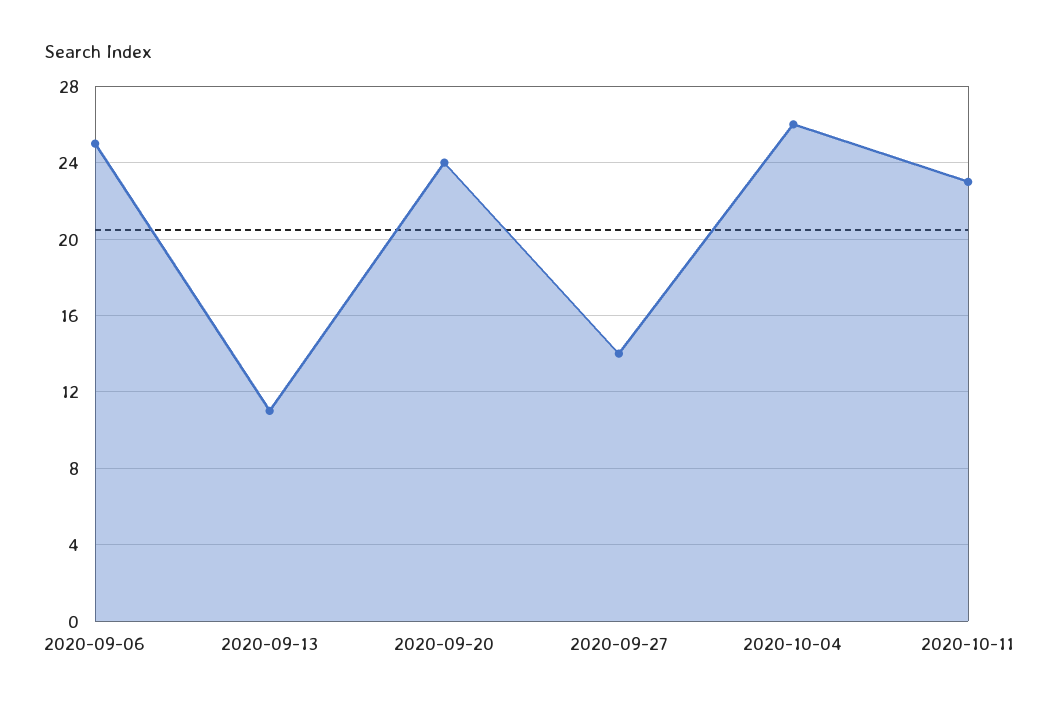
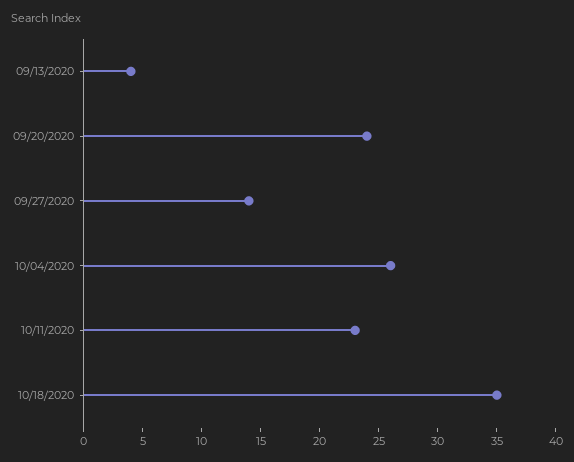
2020-09-06: 25 -> none
2020-09-13: 11 -> 4
10/18/2020: none -> 35

